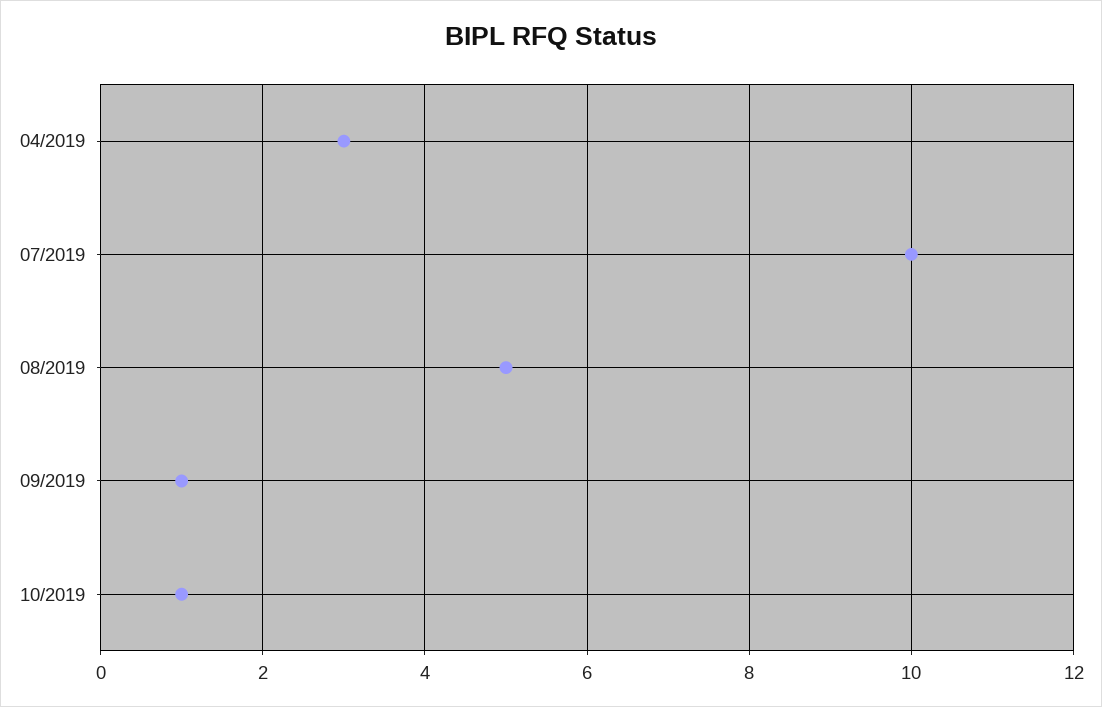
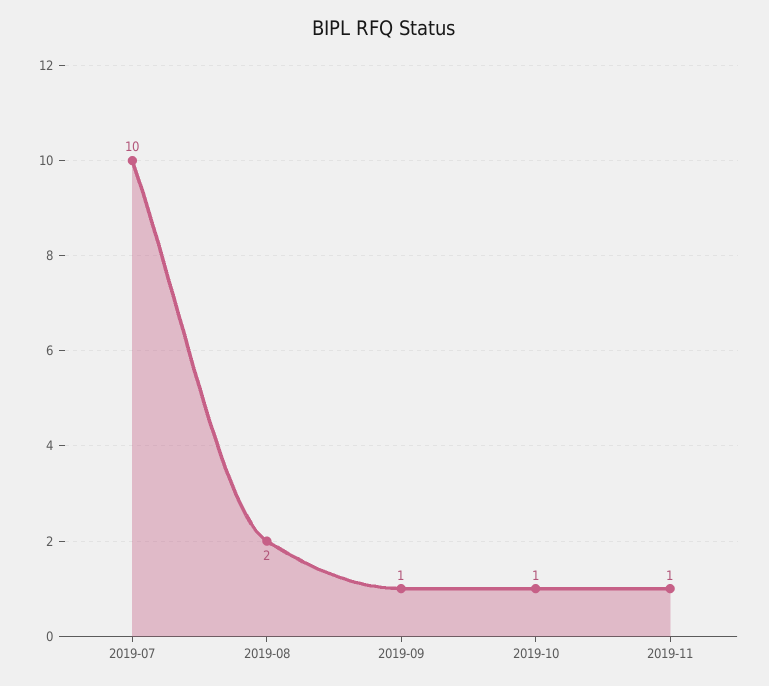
04/2019: 3 -> none
08/2019: 5 -> 2
2019-11: none -> 1

